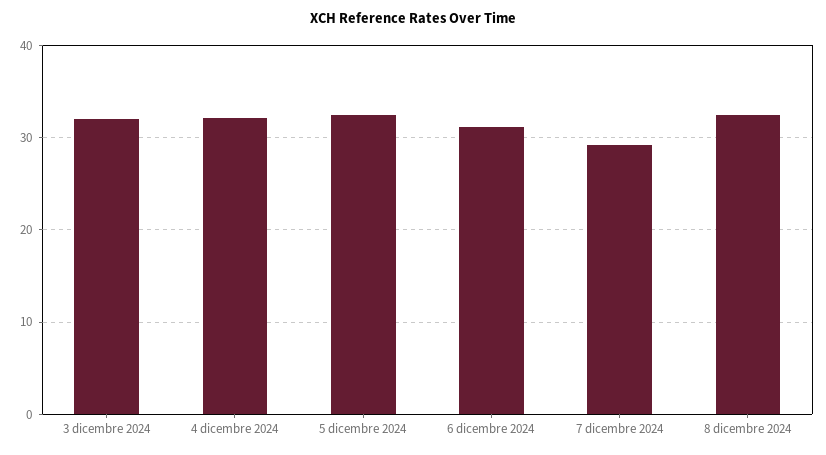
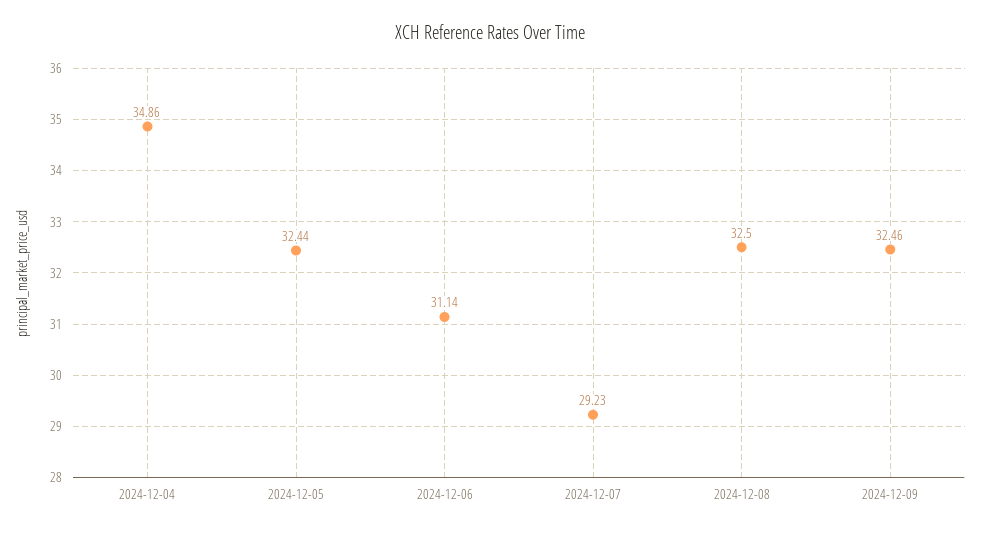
3 dicembre 2024: 32 -> none
4 dicembre 2024: 32 -> 34.86
2024-12-09: none -> 32.46

